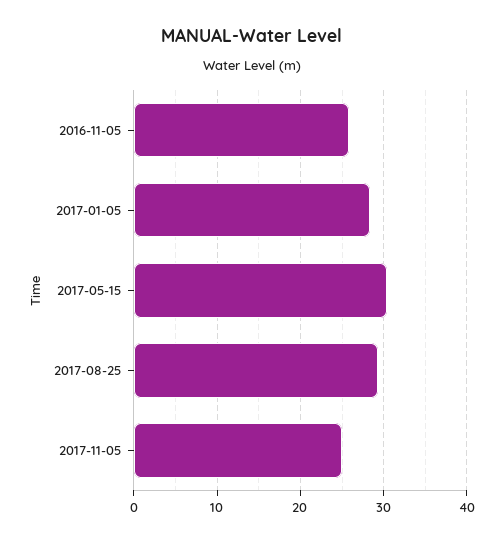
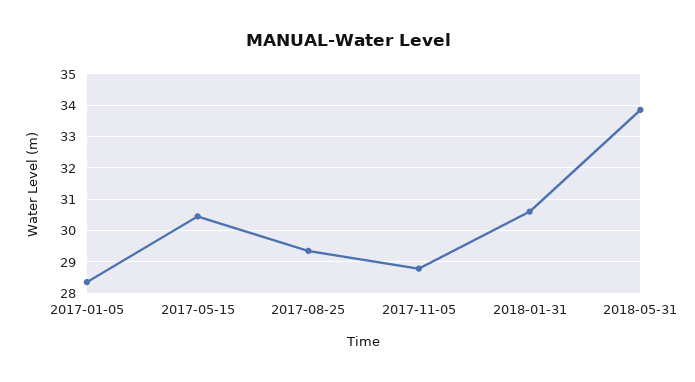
2016-11-05: 26 -> none
2017-11-05: 25 -> 28.8
2018-01-31: none -> 30.6
2018-05-31: none -> 33.8

